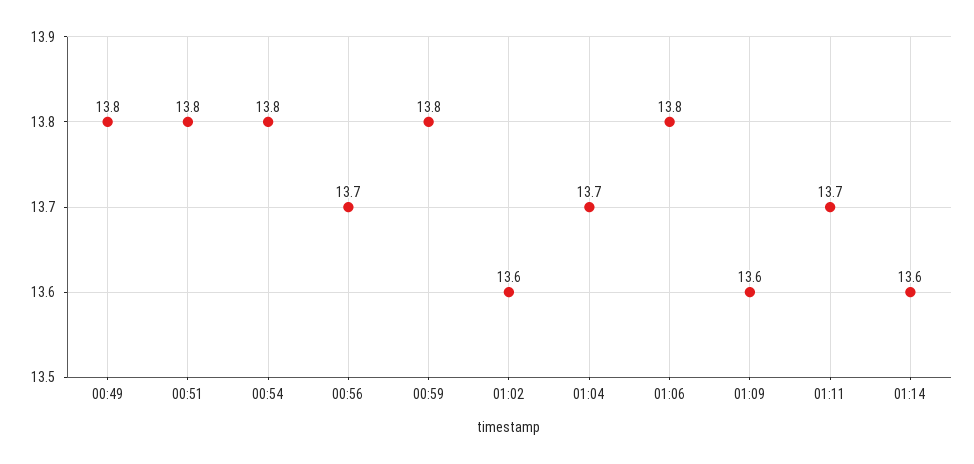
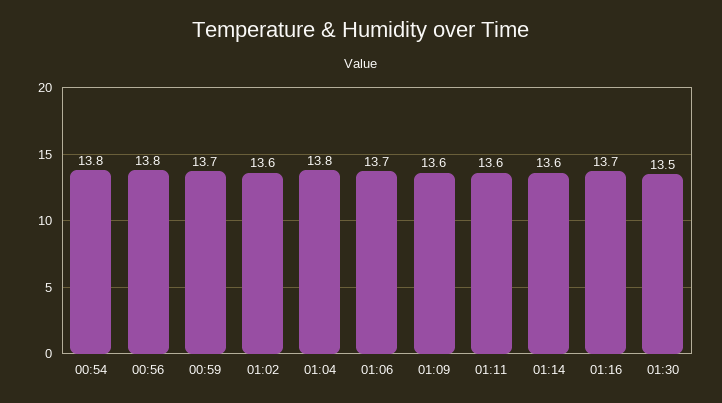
00:49: 13.8 -> none
00:51: 13.8 -> none
00:56: 13.7 -> 13.8
00:59: 13.8 -> 13.7
01:04: 13.7 -> 13.8
01:06: 13.8 -> 13.7
01:11: 13.7 -> 13.6
01:16: none -> 13.7
01:30: none -> 13.5

